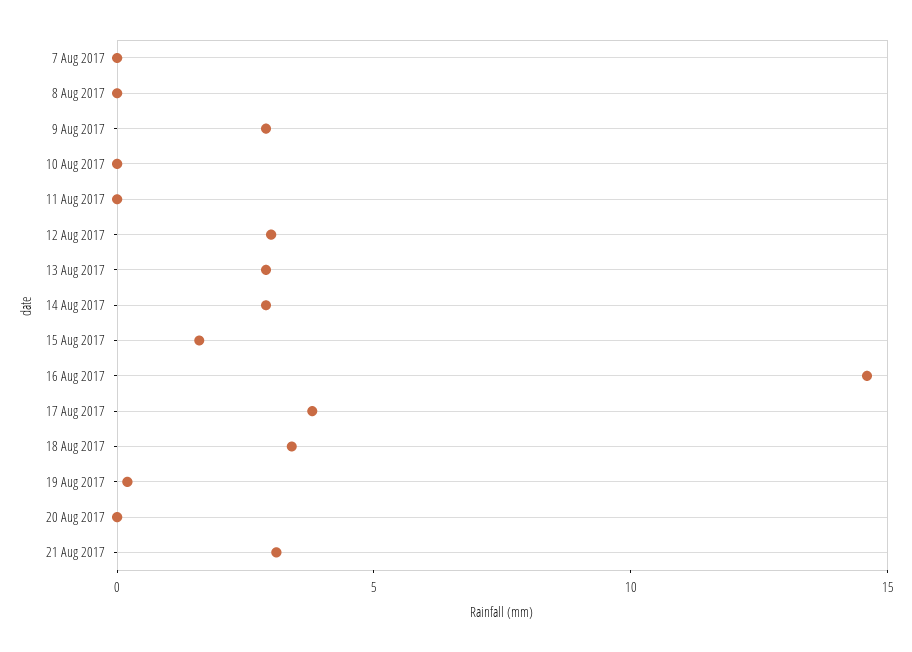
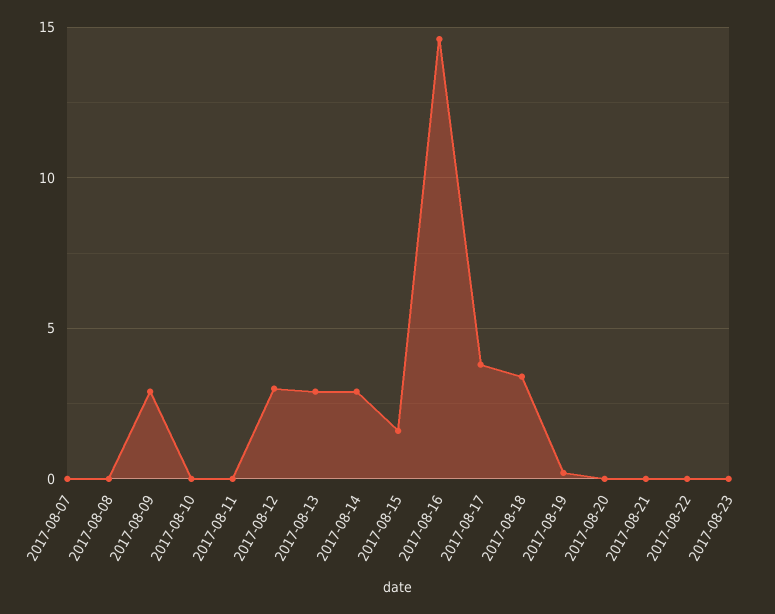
21 Aug 2017: 3 -> 0
2017-08-22: none -> 0
2017-08-23: none -> 0

